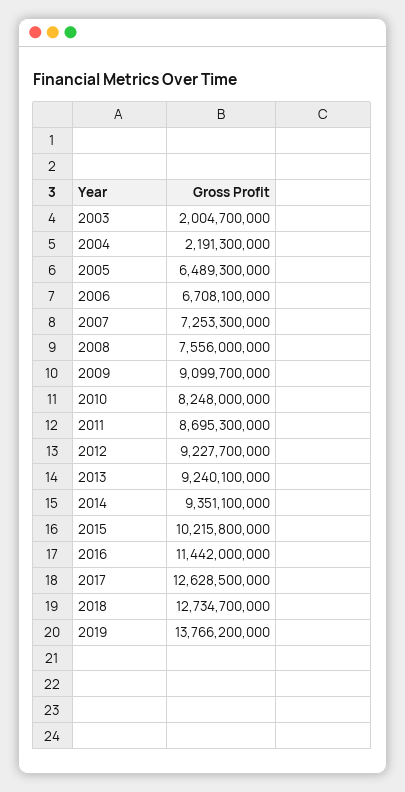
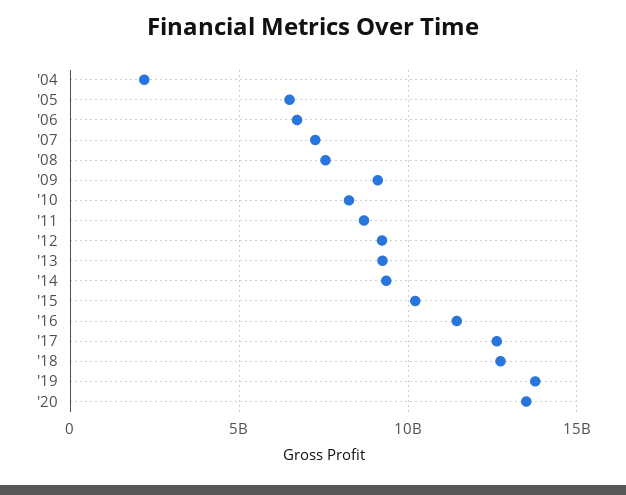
2003: 2004700000 -> none
'20: none -> 13500000000

